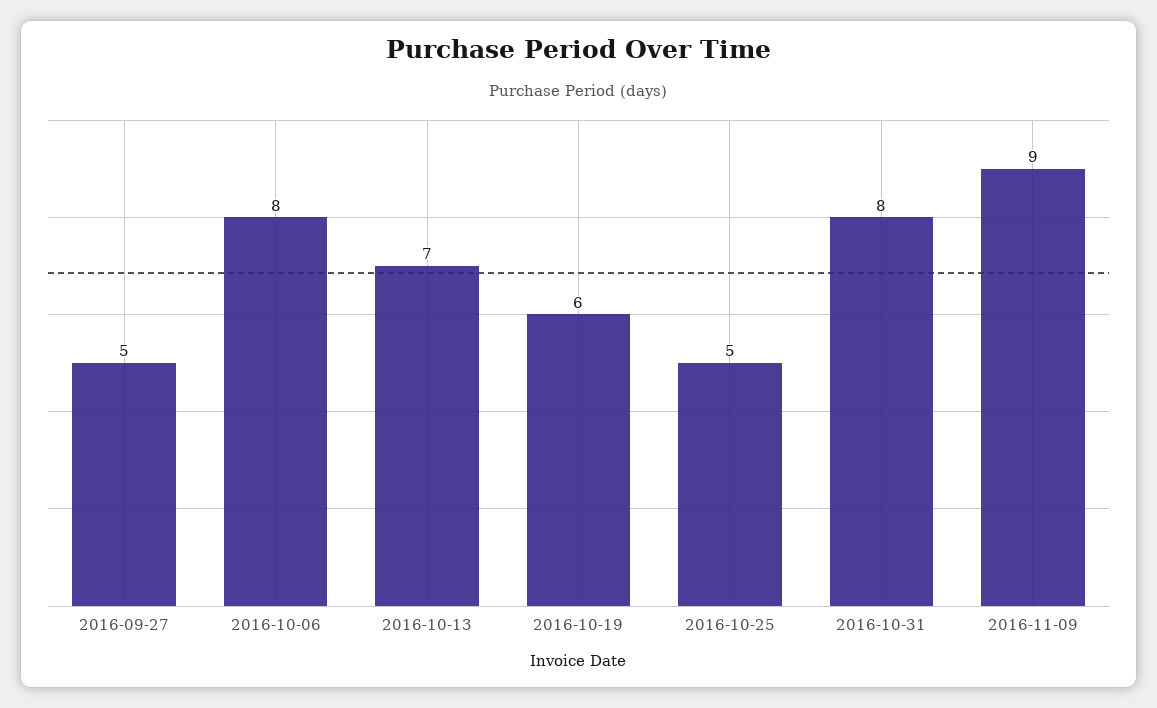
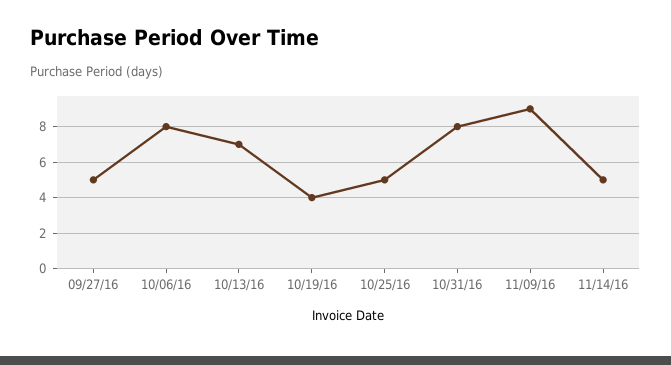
2016-10-19: 6 -> 4
11/14/16: none -> 5

